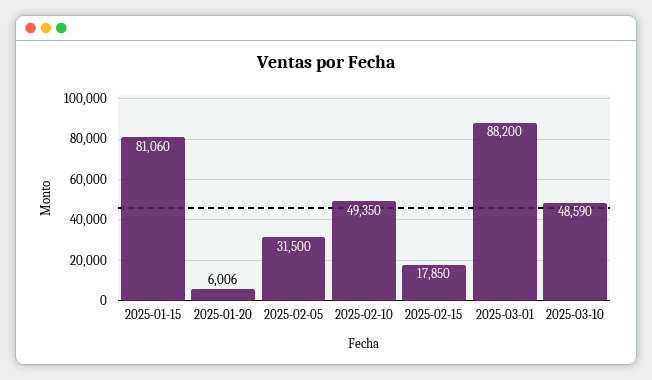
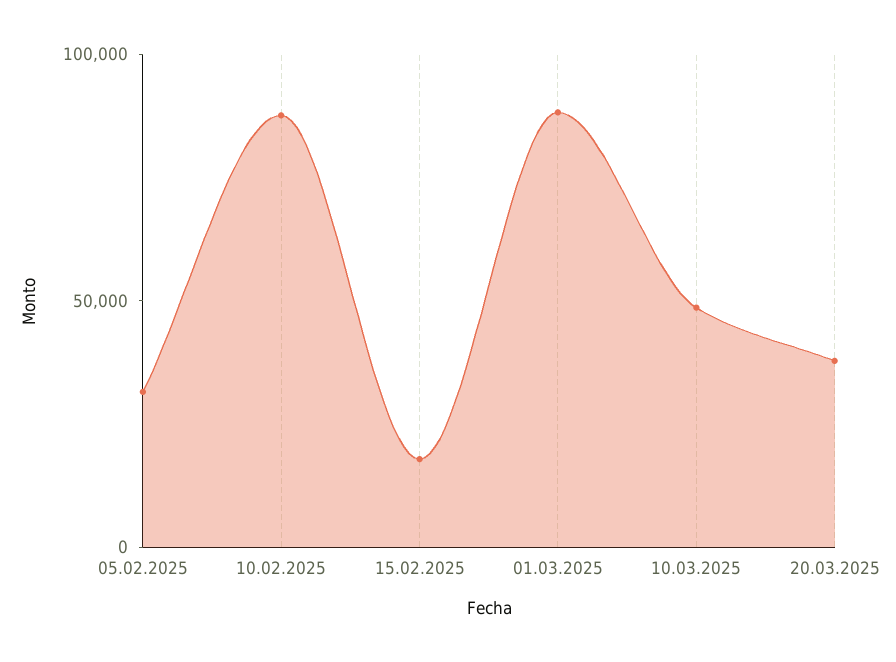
2025-01-15: 81060 -> none
2025-01-20: 6006 -> none
2025-02-10: 49350 -> 90000
20.03.2025: none -> 40000

